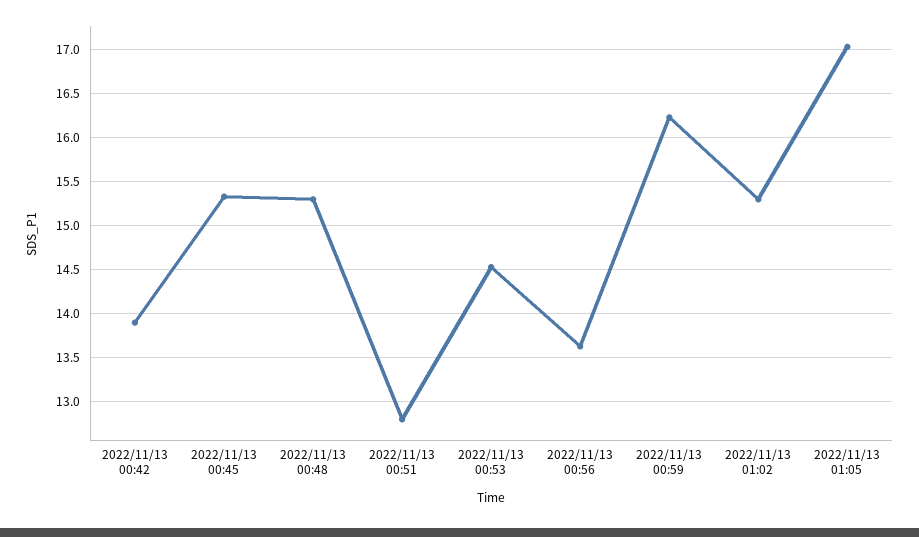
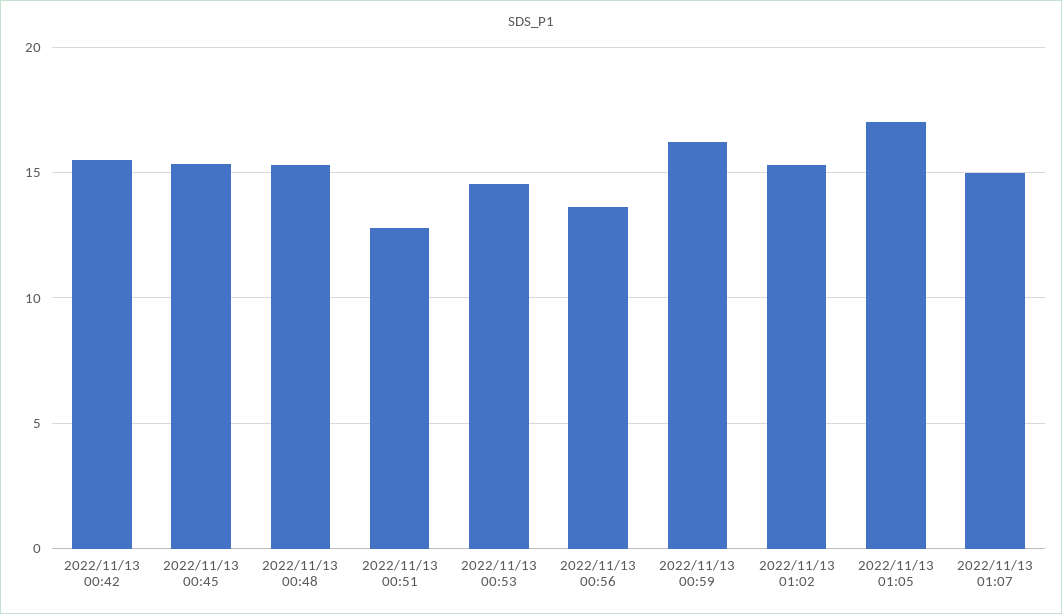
2022/11/13 00:42: 13.9 -> 15.5
2022/11/13 01:07: none -> 15

